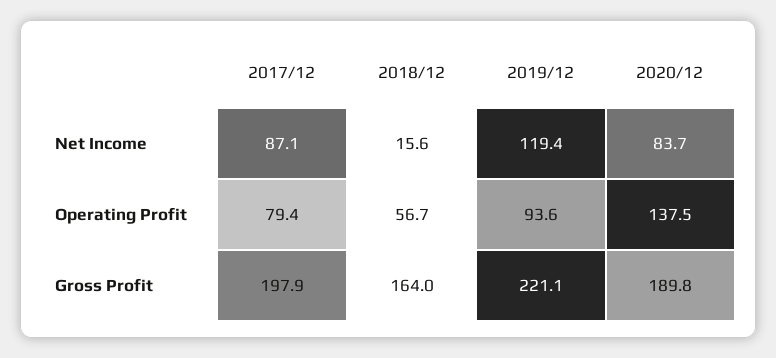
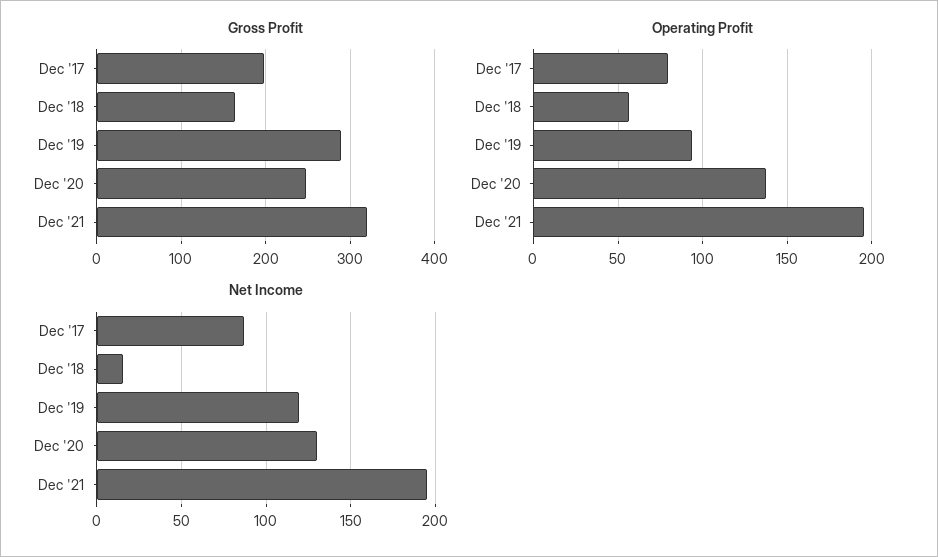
Net Income, 2020/12: 83.7 -> 130
Gross Profit, 2019/12: 221.1 -> 290
Gross Profit, 2020/12: 189.8 -> 250
Gross Profit, Dec '21: none -> 320
Operating Profit, Dec '21: none -> 195
Net Income, Dec '21: none -> 195

